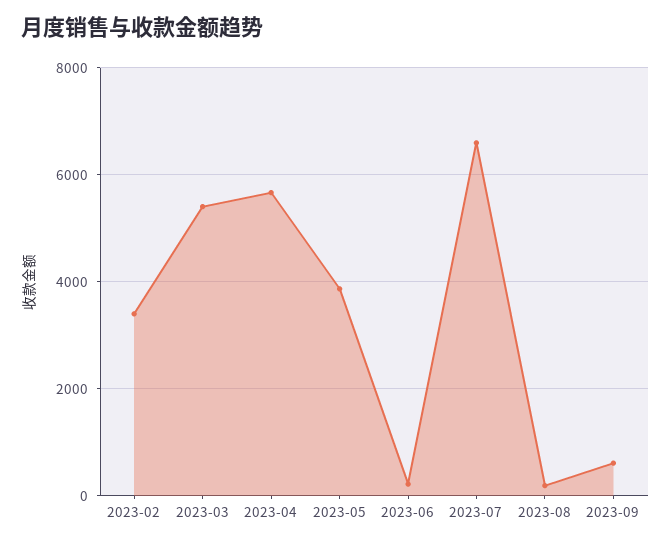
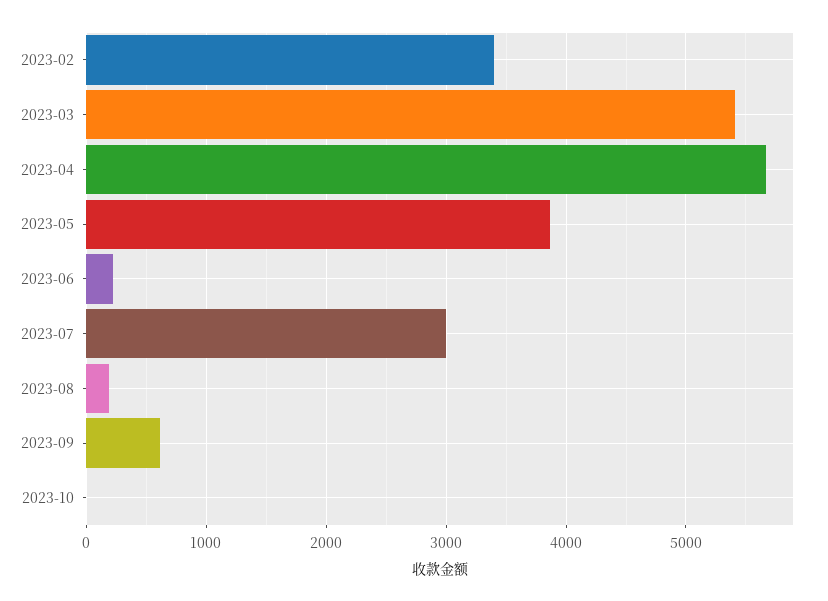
2023-07: 6600 -> 3000
2023-10: none -> 0

